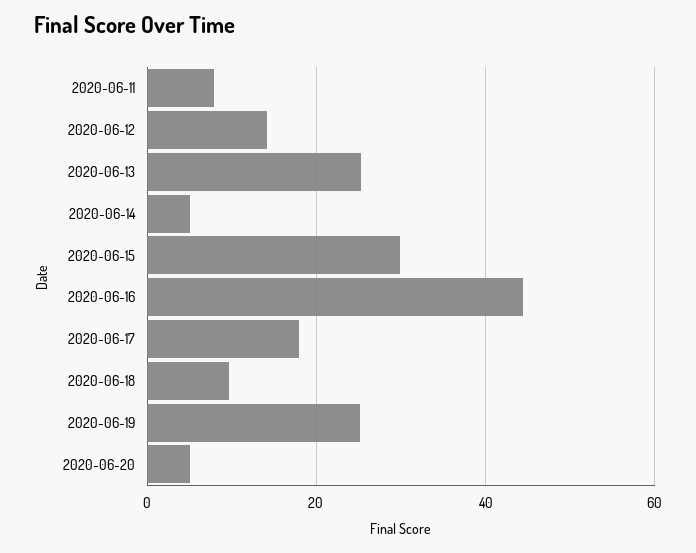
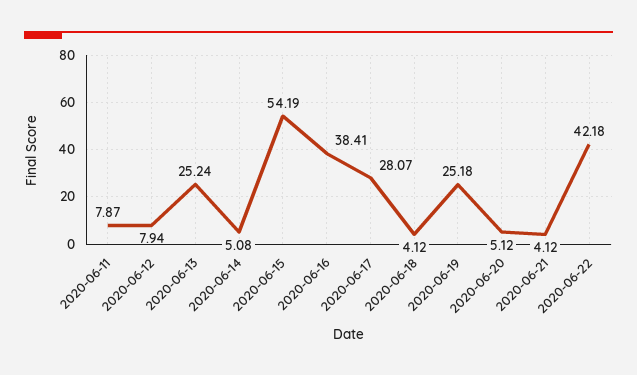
2020-06-12: 14 -> 7.94
2020-06-15: 30 -> 54.19
2020-06-16: 44 -> 38.41
2020-06-17: 18 -> 28.07
2020-06-18: 10 -> 4.12
2020-06-21: none -> 4.12
2020-06-22: none -> 42.18

